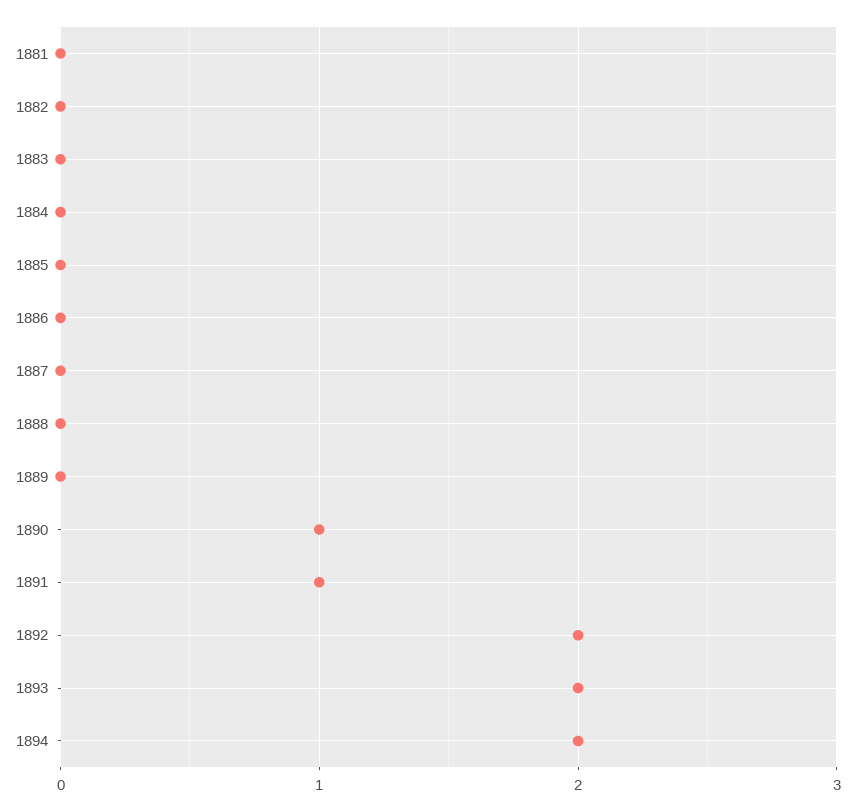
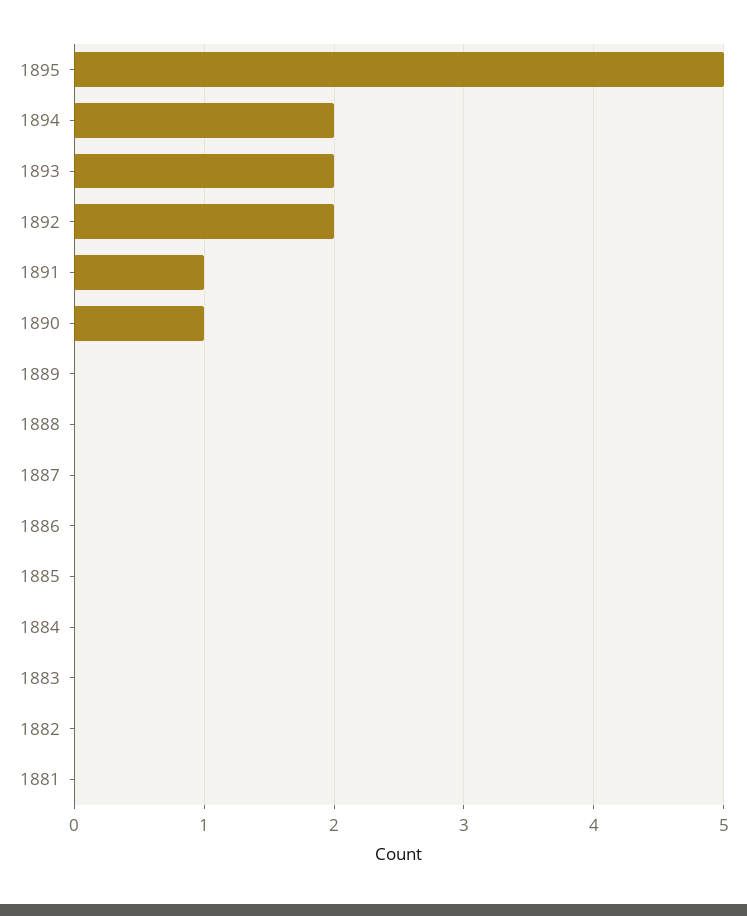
1895: none -> 5

